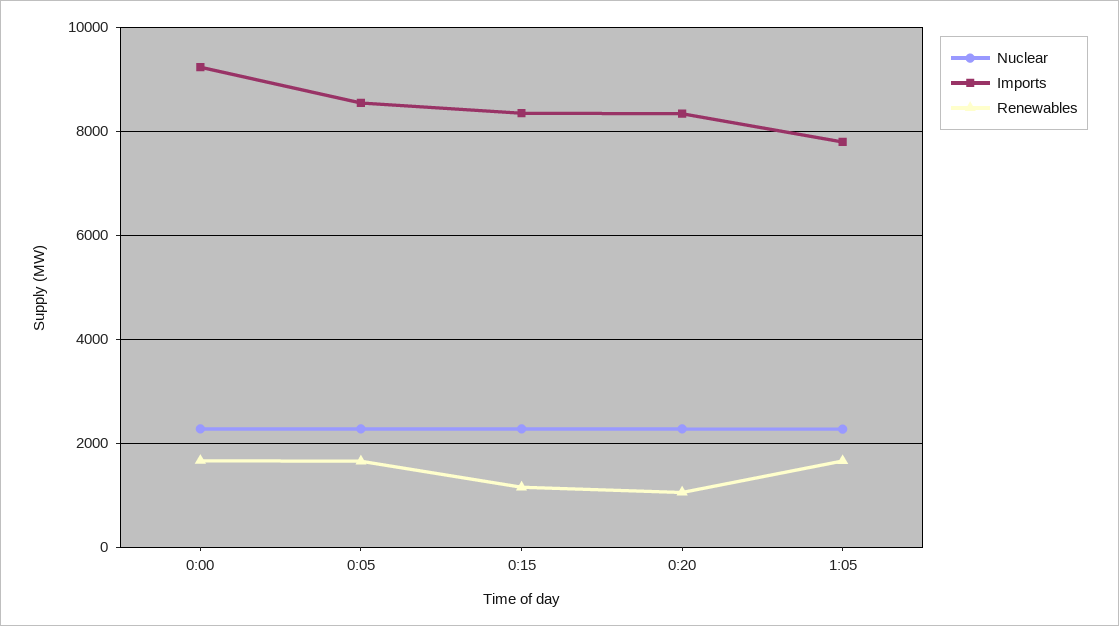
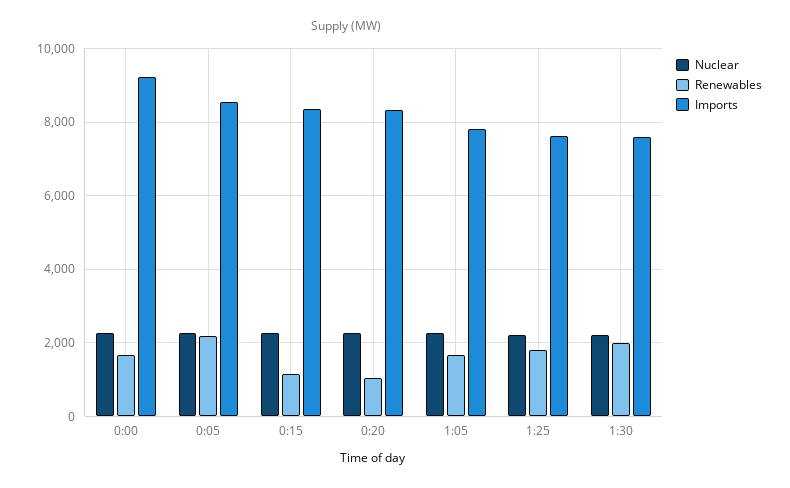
Renewables, 0:05: 1600 -> 2200
Nuclear, 1:25: none -> 2200
Renewables, 1:25: none -> 1800
Imports, 1:25: none -> 7600
Nuclear, 1:30: none -> 2200
Renewables, 1:30: none -> 2000
Imports, 1:30: none -> 7600

